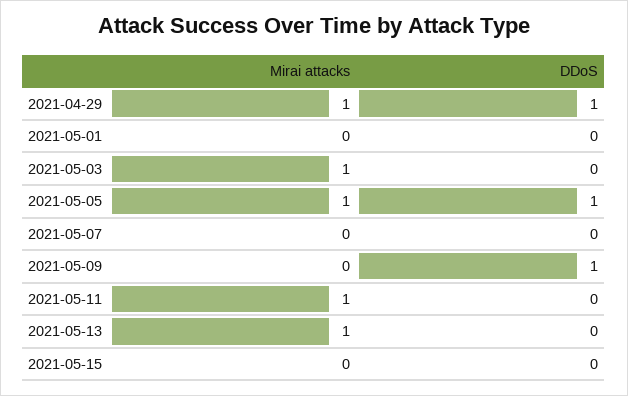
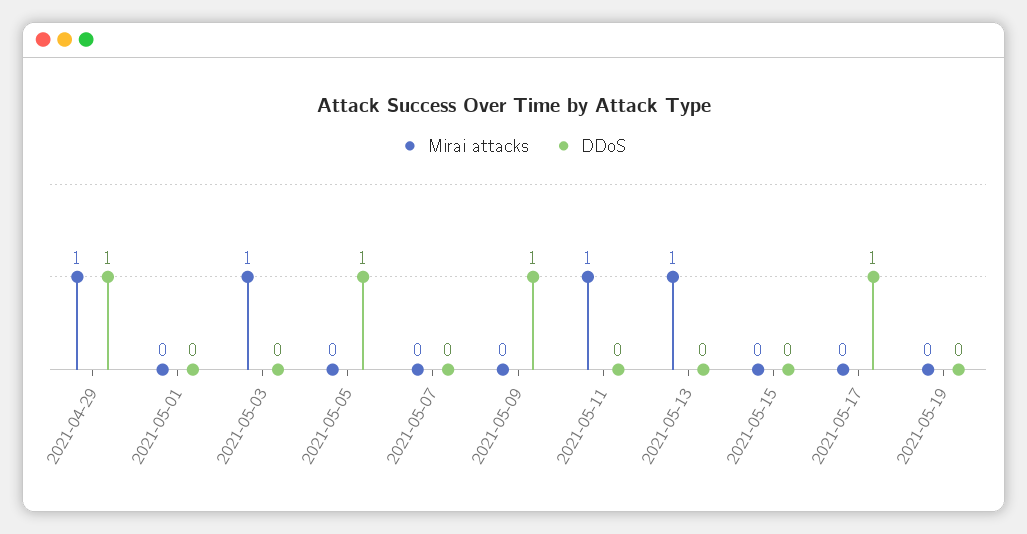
Mirai attacks, 2021-05-05: 1 -> 0
Mirai attacks, 2021-05-17: none -> 0
DDoS, 2021-05-17: none -> 1
Mirai attacks, 2021-05-19: none -> 0
DDoS, 2021-05-19: none -> 0

